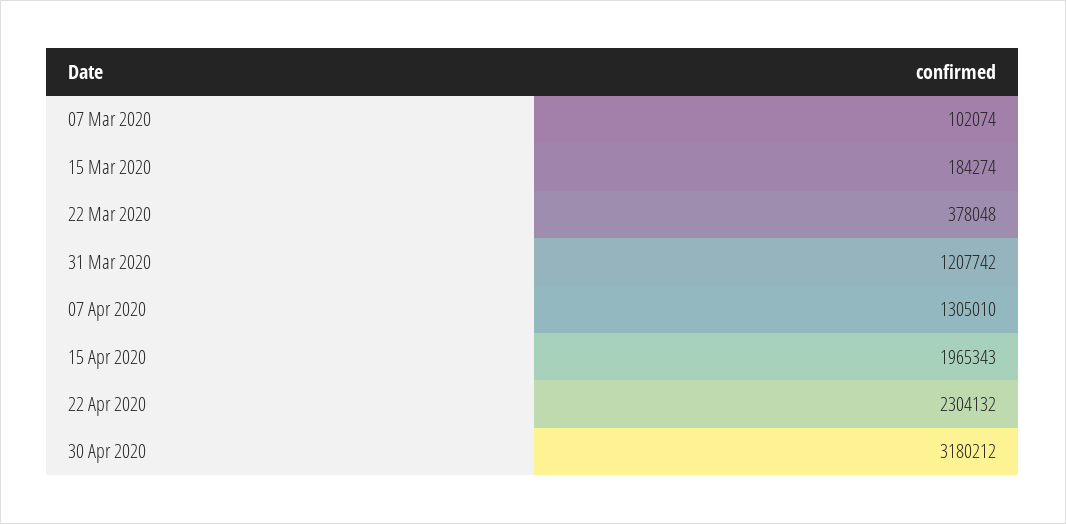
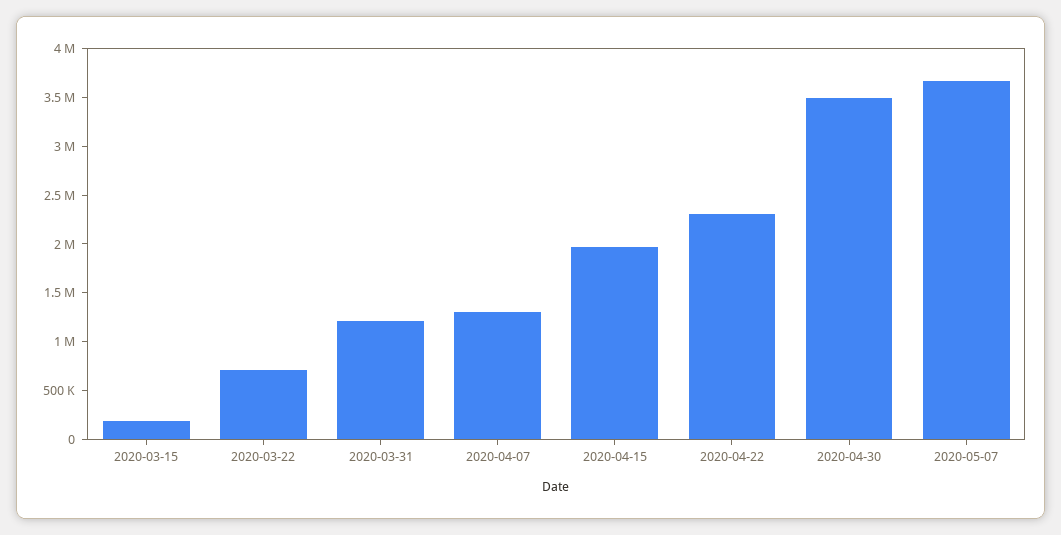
07 Mar 2020: 102074 -> none
22 Mar 2020: 378048 -> 700000
30 Apr 2020: 3180212 -> 3500000
2020-05-07: none -> 3700000

